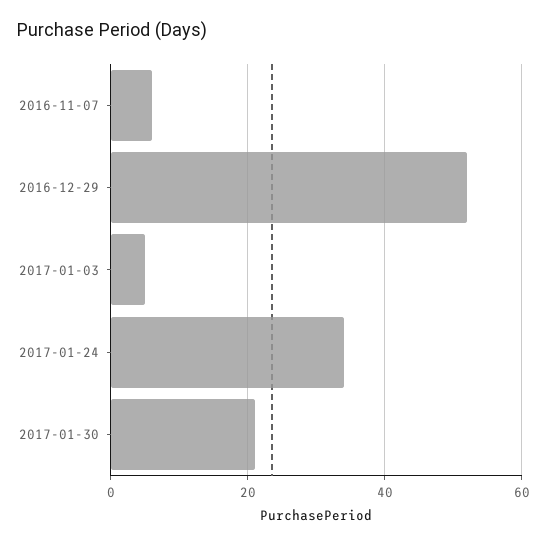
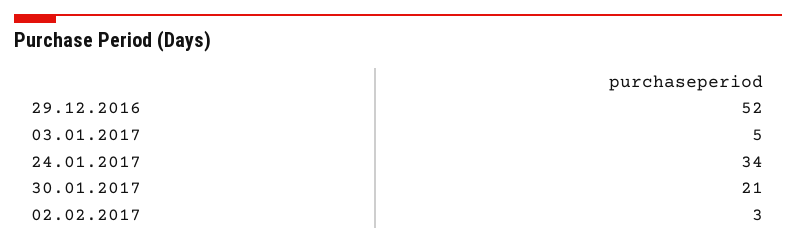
2016-11-07: 5 -> none
02.02.2017: none -> 3

